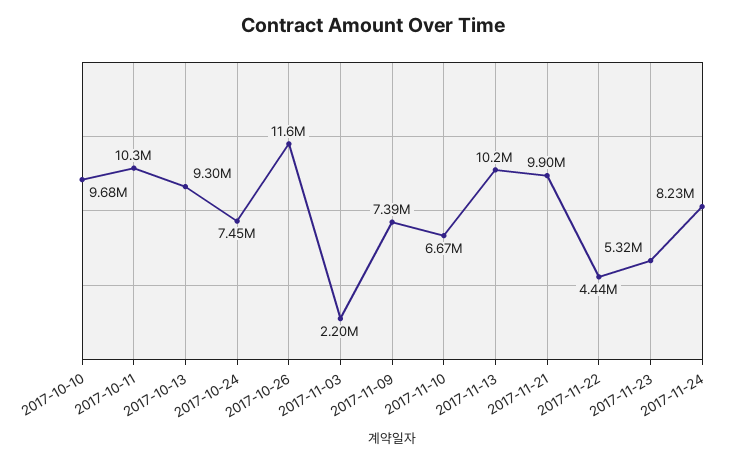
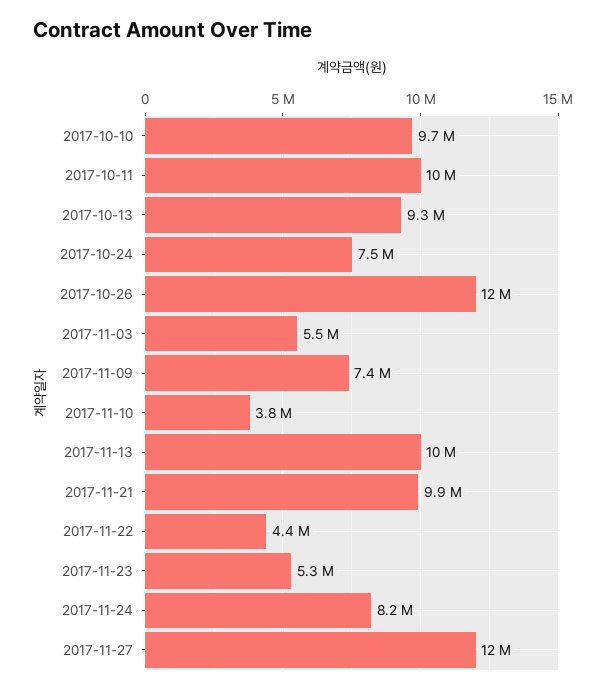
2017-11-03: 2200000 -> 5500000
2017-11-10: 6670000 -> 3800000
2017-11-27: none -> 12000000

